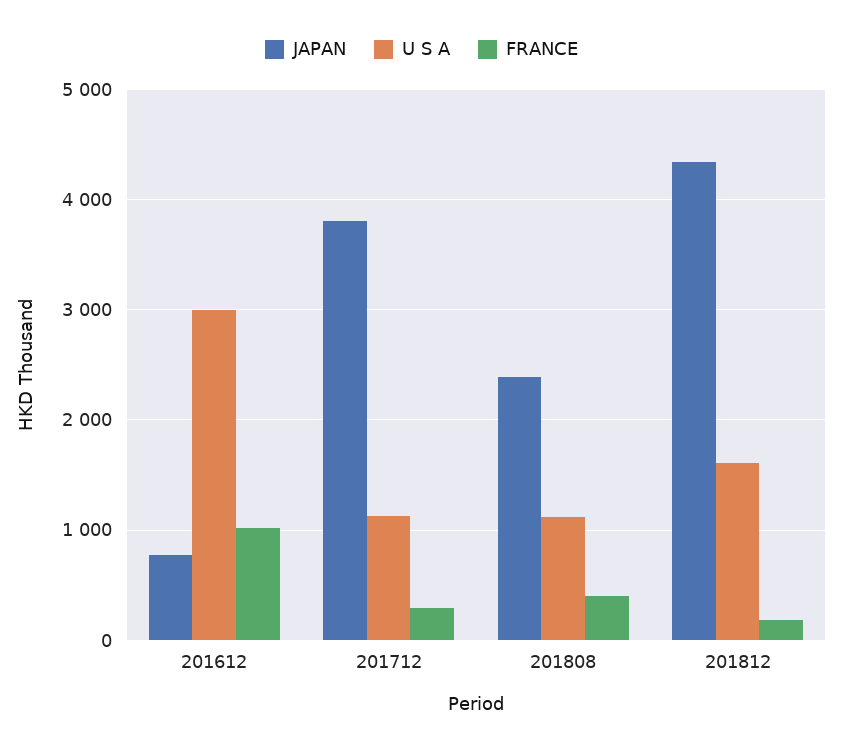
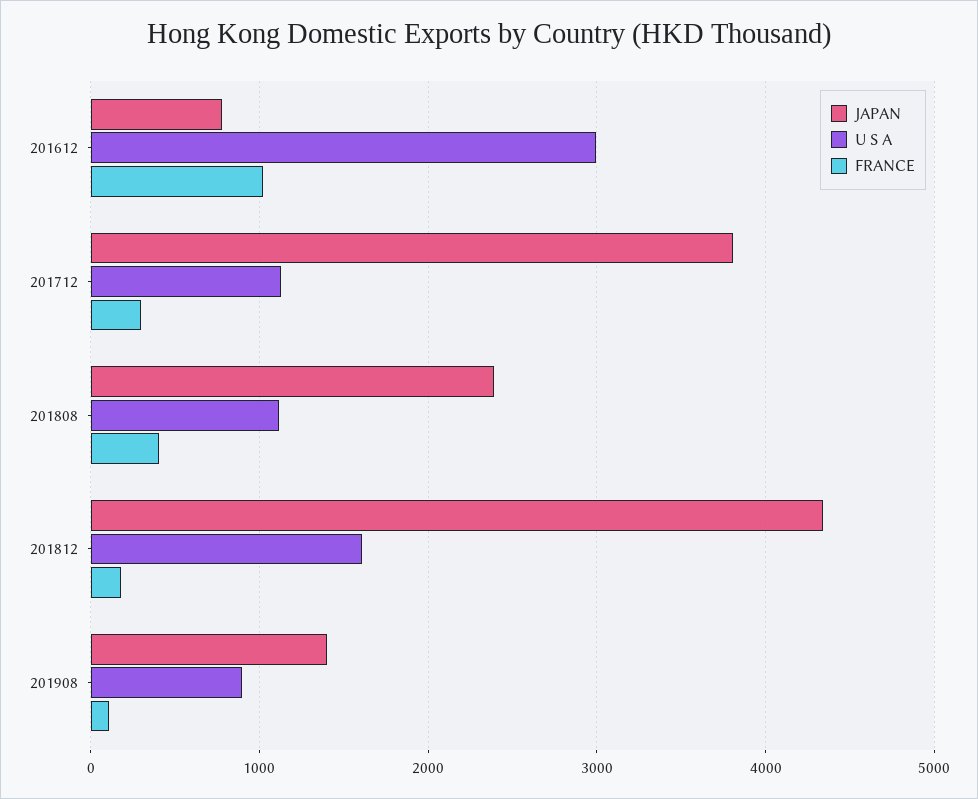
JAPAN, 201908: none -> 1400
U S A, 201908: none -> 900
FRANCE, 201908: none -> 100

